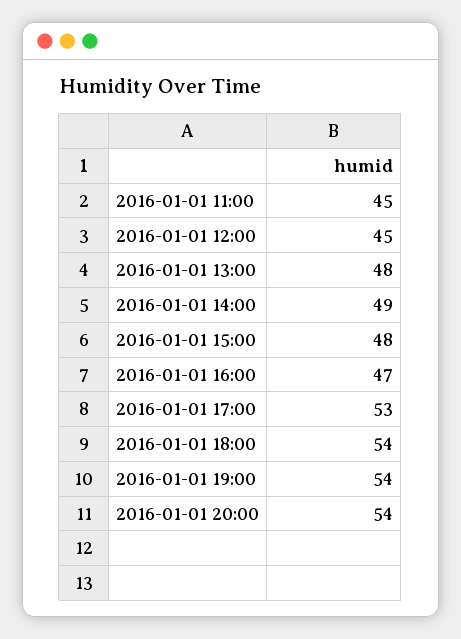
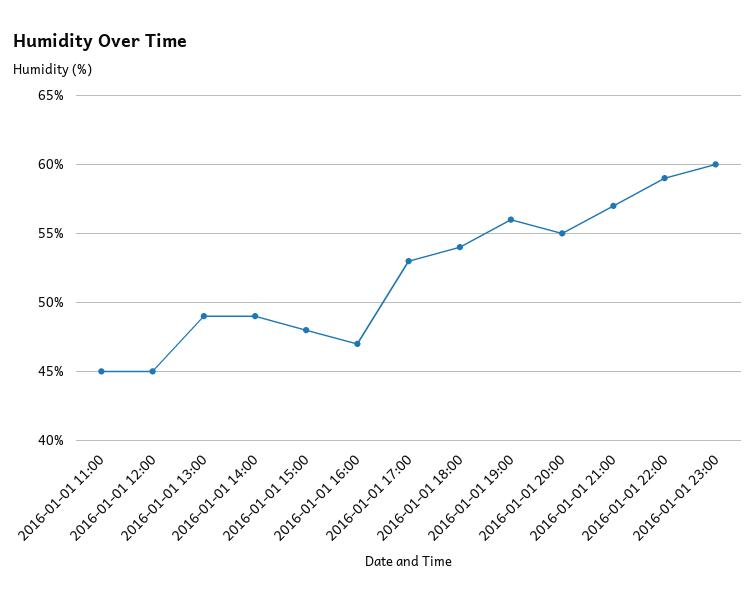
2016-01-01 13:00: 48 -> 49
2016-01-01 19:00: 54 -> 56
2016-01-01 20:00: 54 -> 55
2016-01-01 21:00: none -> 57
2016-01-01 22:00: none -> 59
2016-01-01 23:00: none -> 60

